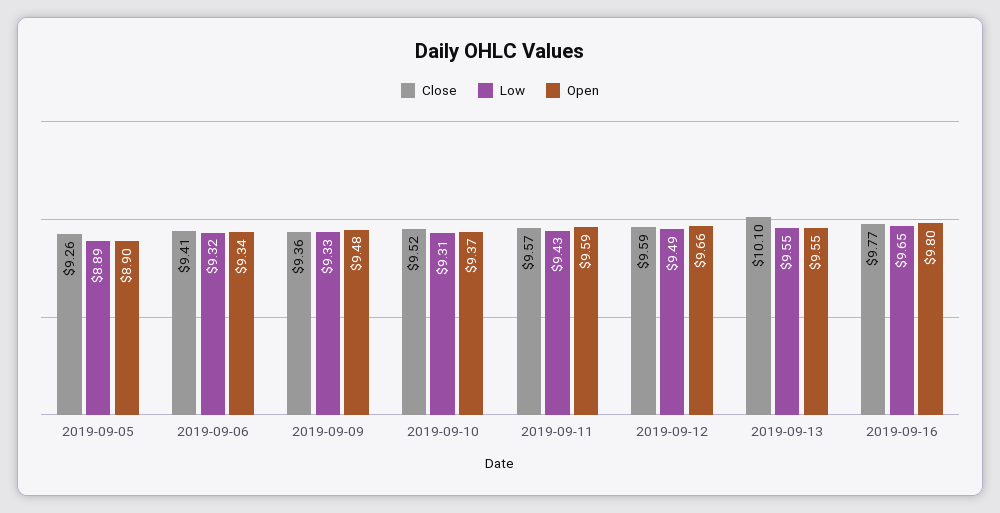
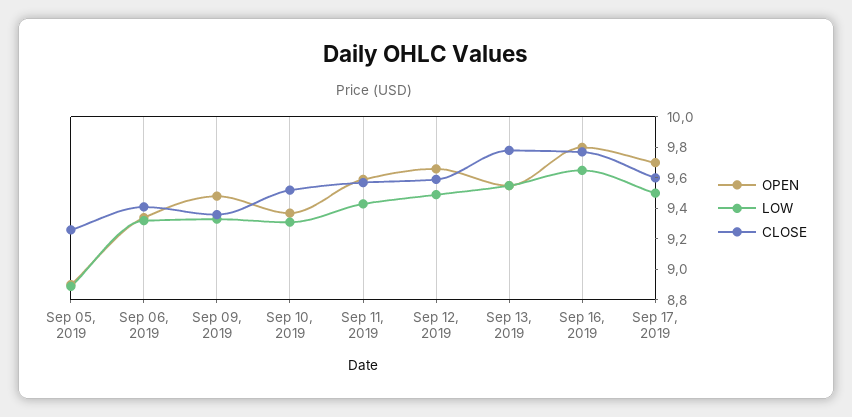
Close, 2019-09-13: 10.1 -> 9.8
Open, Sep 17, 2019: none -> 9.7
Low, Sep 17, 2019: none -> 9.5
Close, Sep 17, 2019: none -> 9.6

